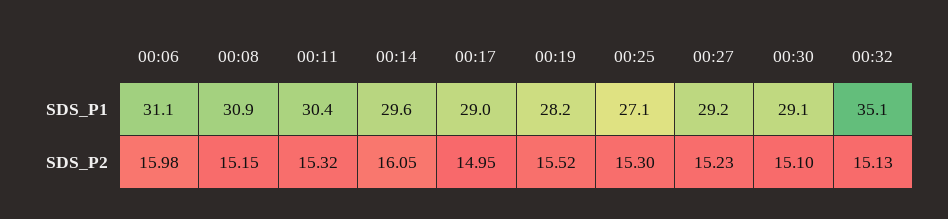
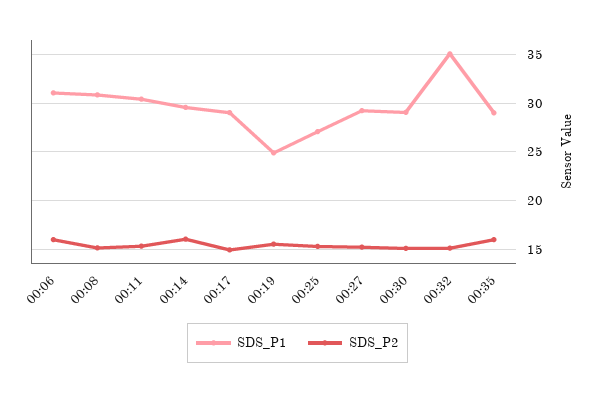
SDS_P1, 00:19: 28.2 -> 25
SDS_P1, 00:35: none -> 29
SDS_P2, 00:35: none -> 16

